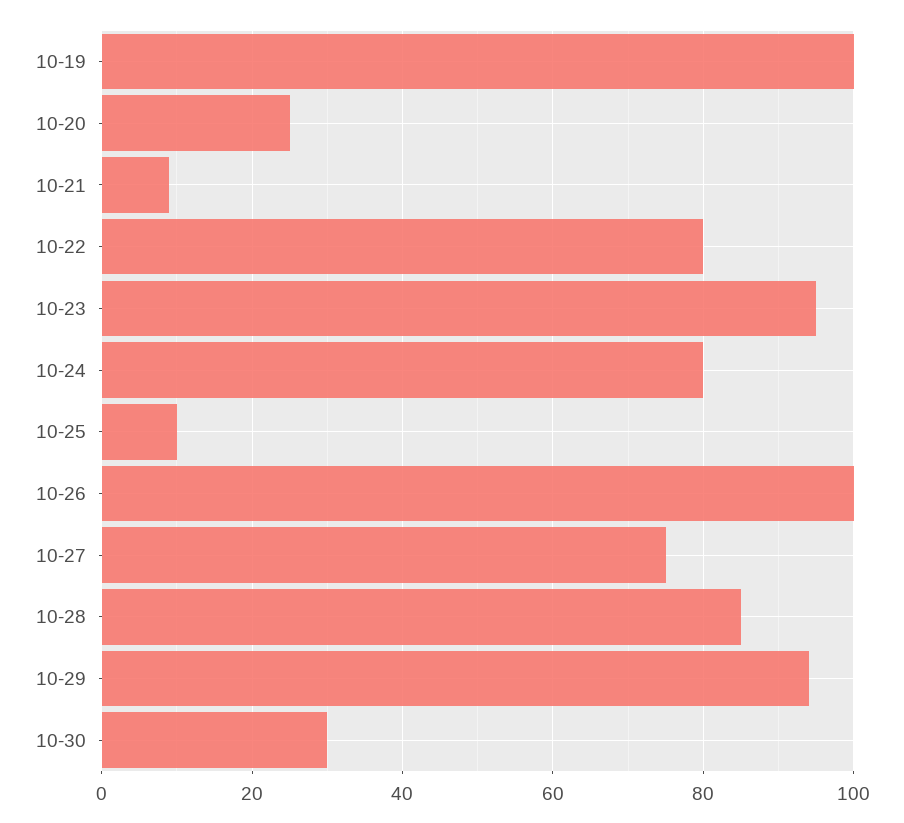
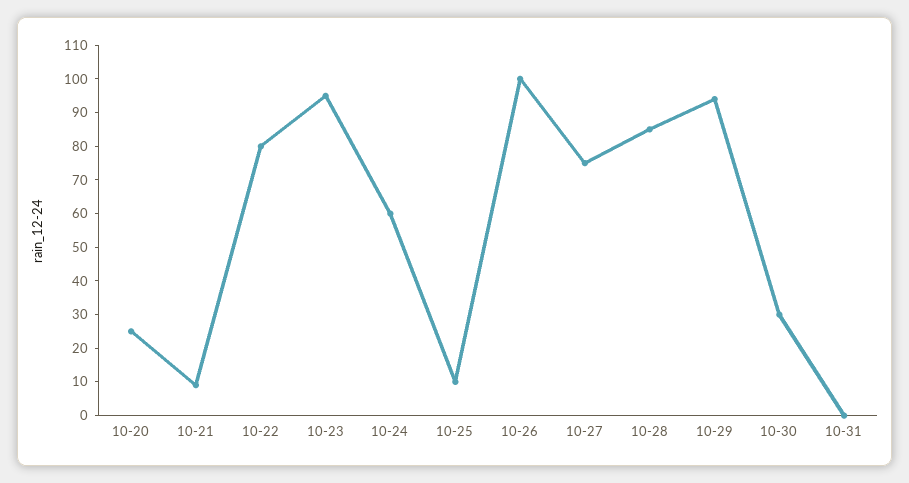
10-19: 100 -> none
10-24: 80 -> 60
10-31: none -> 0

